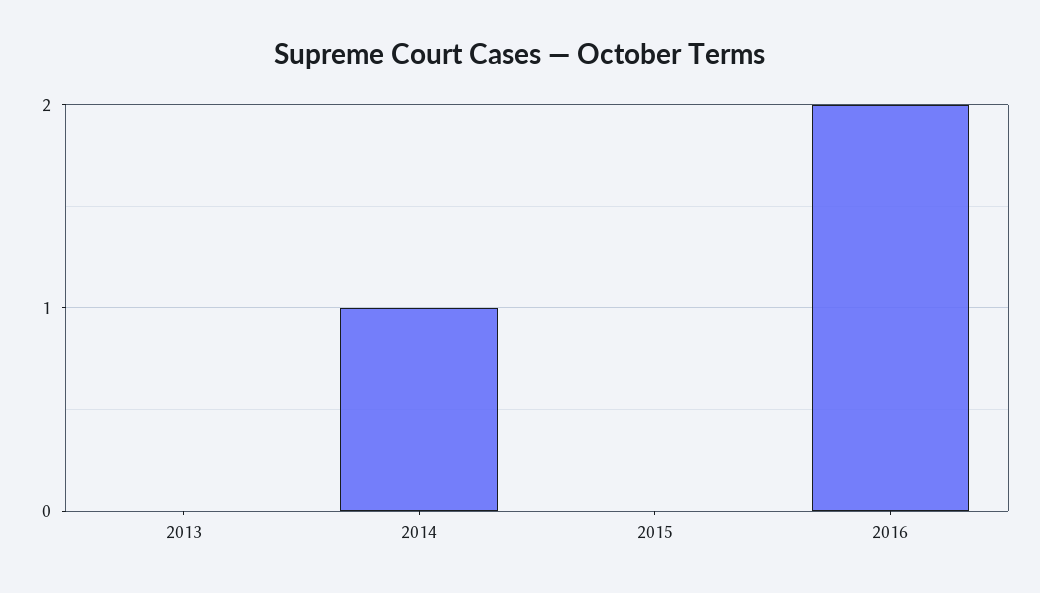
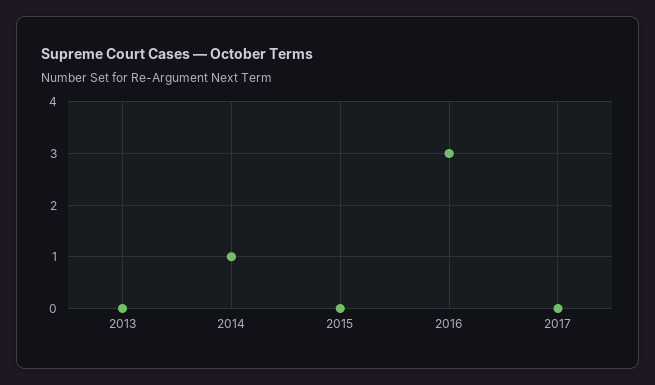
2016: 2 -> 3
2017: none -> 0

